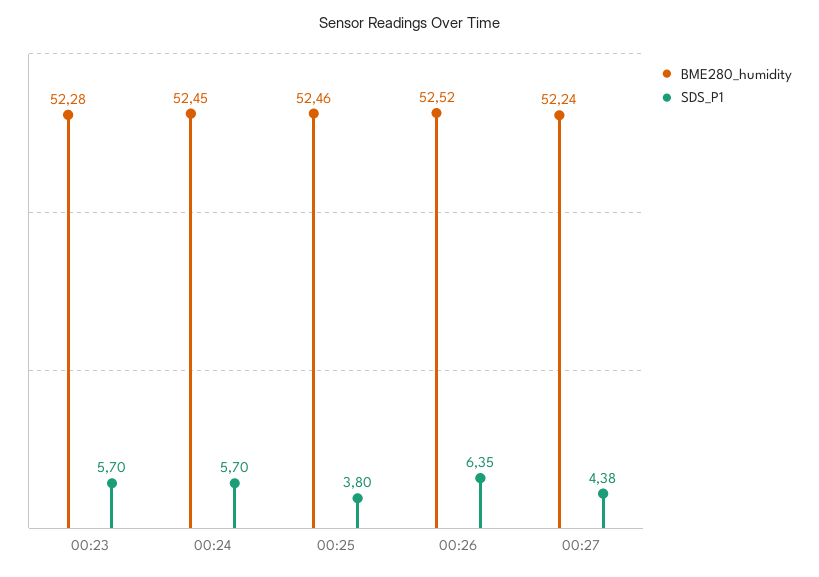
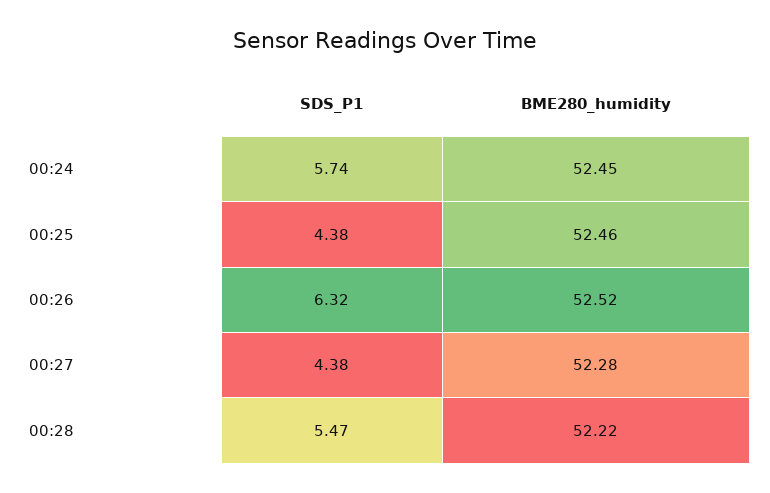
BME280_humidity, 00:23: 52.28 -> none
SDS_P1, 00:23: 5.7 -> none
SDS_P1, 00:24: 5.7 -> 5.74
SDS_P1, 00:25: 3.8 -> 4.38
SDS_P1, 00:26: 6.35 -> 6.32
BME280_humidity, 00:27: 52.24 -> 52.28
SDS_P1, 00:28: none -> 5.47
BME280_humidity, 00:28: none -> 52.22

